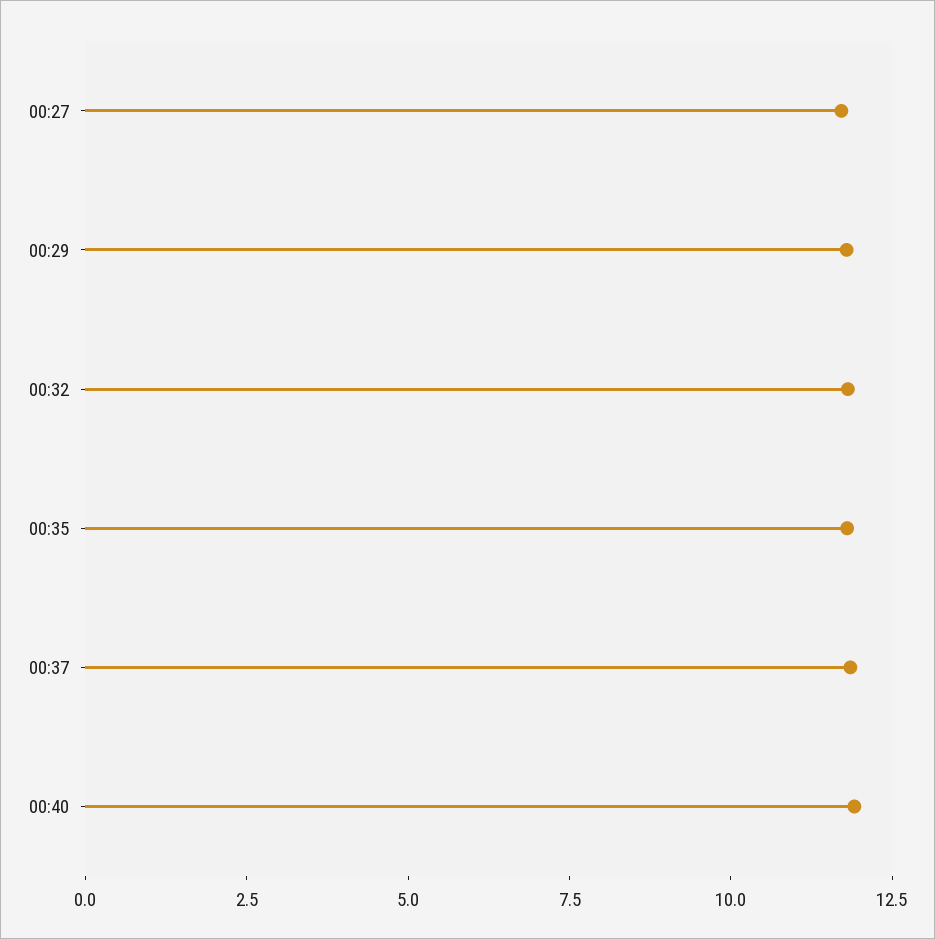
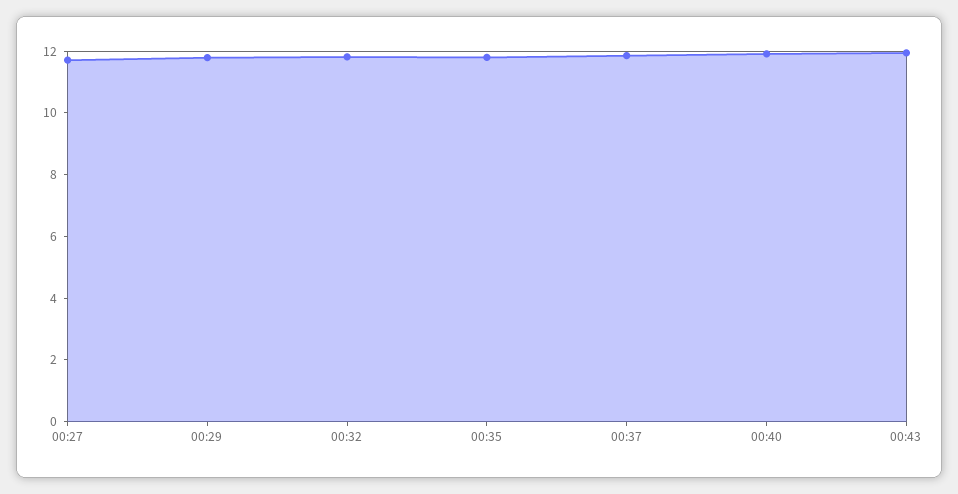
00:43: none -> 12

